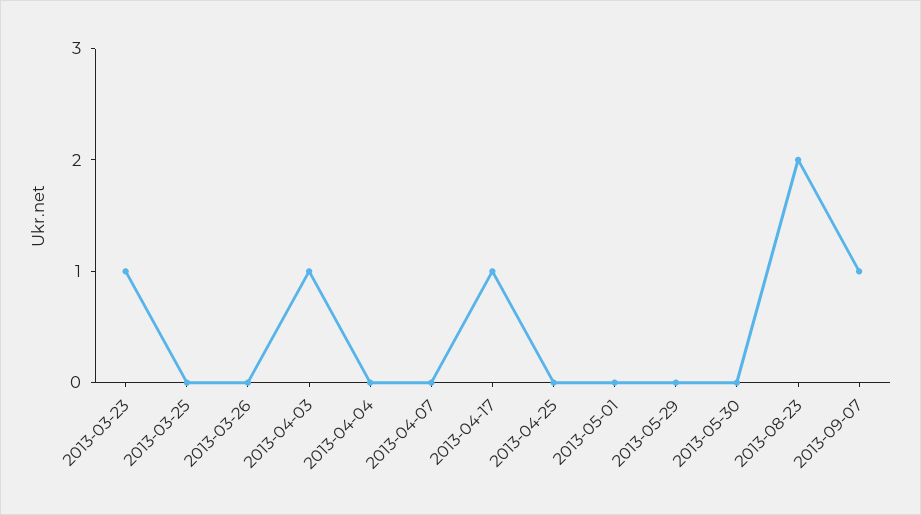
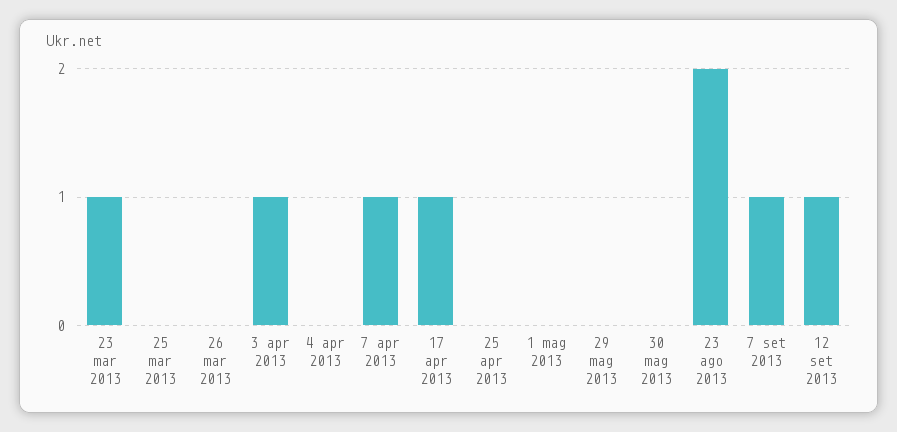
2013-04-07: 0 -> 1
12 set 2013: none -> 1

